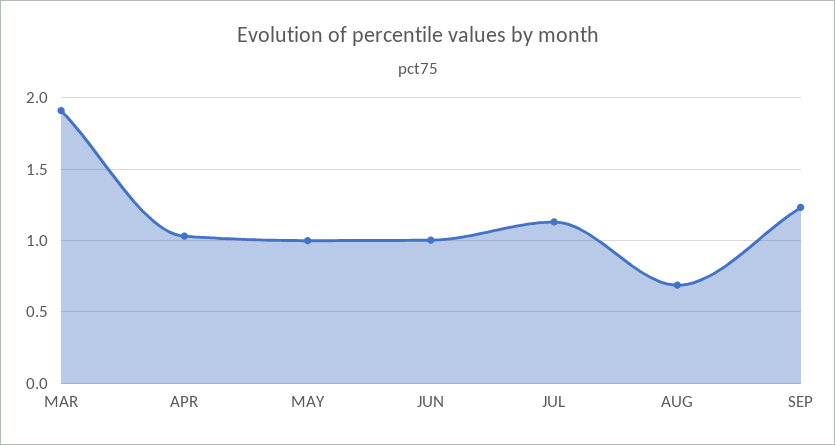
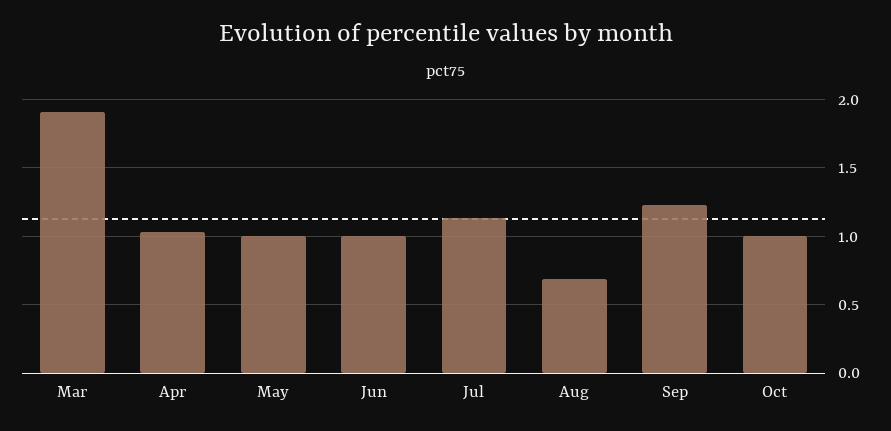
Oct: none -> 1

